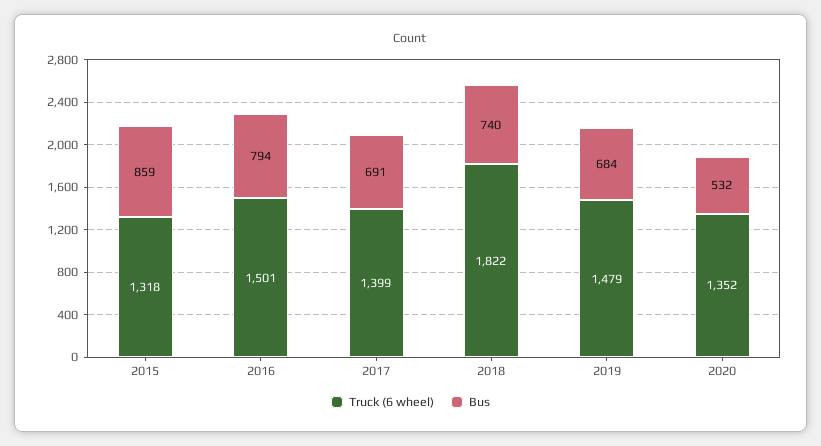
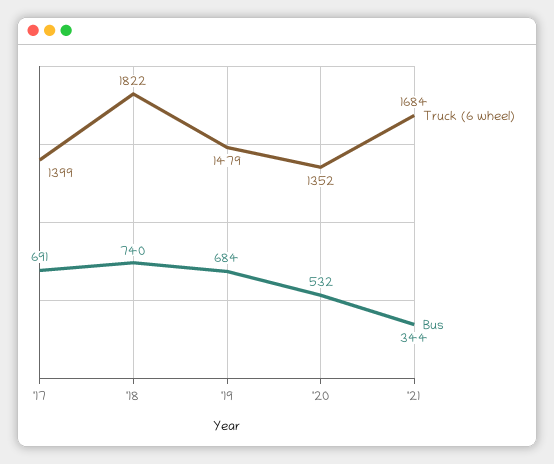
Truck (6 wheel), 2015: 1318 -> none
Bus, 2015: 859 -> none
Truck (6 wheel), 2016: 1501 -> none
Bus, 2016: 794 -> none
Truck (6 wheel), '21: none -> 1684
Bus, '21: none -> 344

